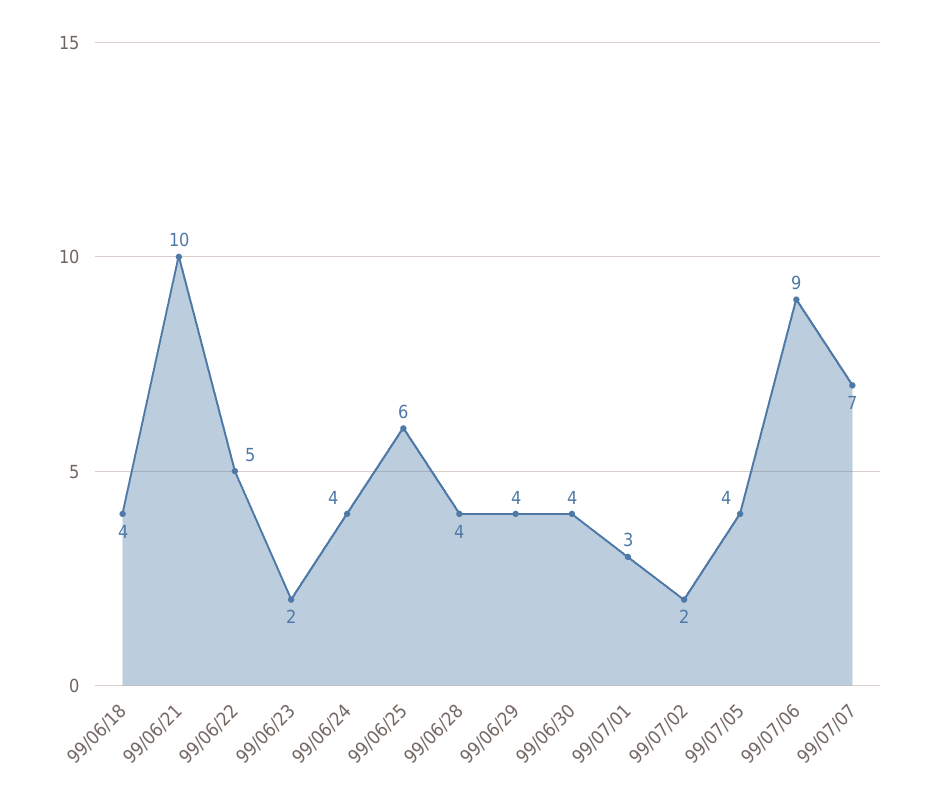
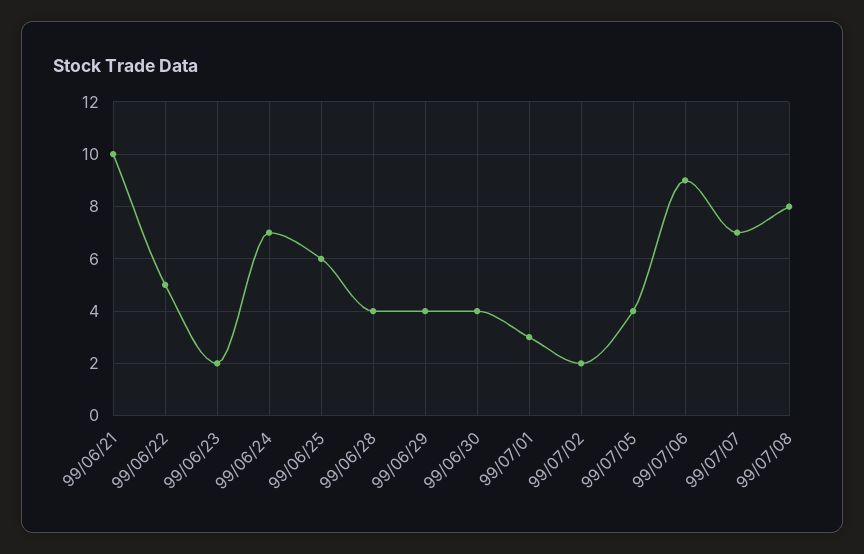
99/06/18: 4 -> none
99/06/24: 4 -> 7
99/07/08: none -> 8

